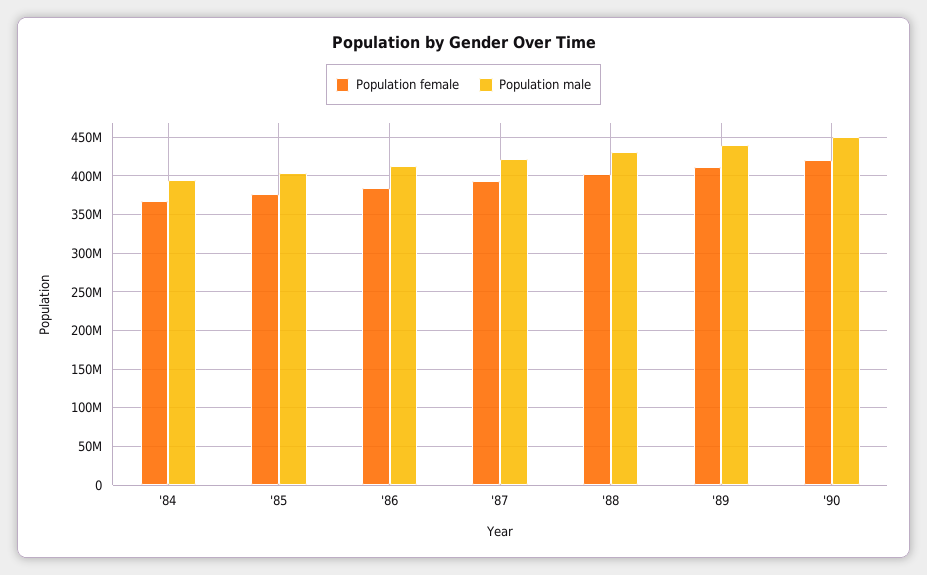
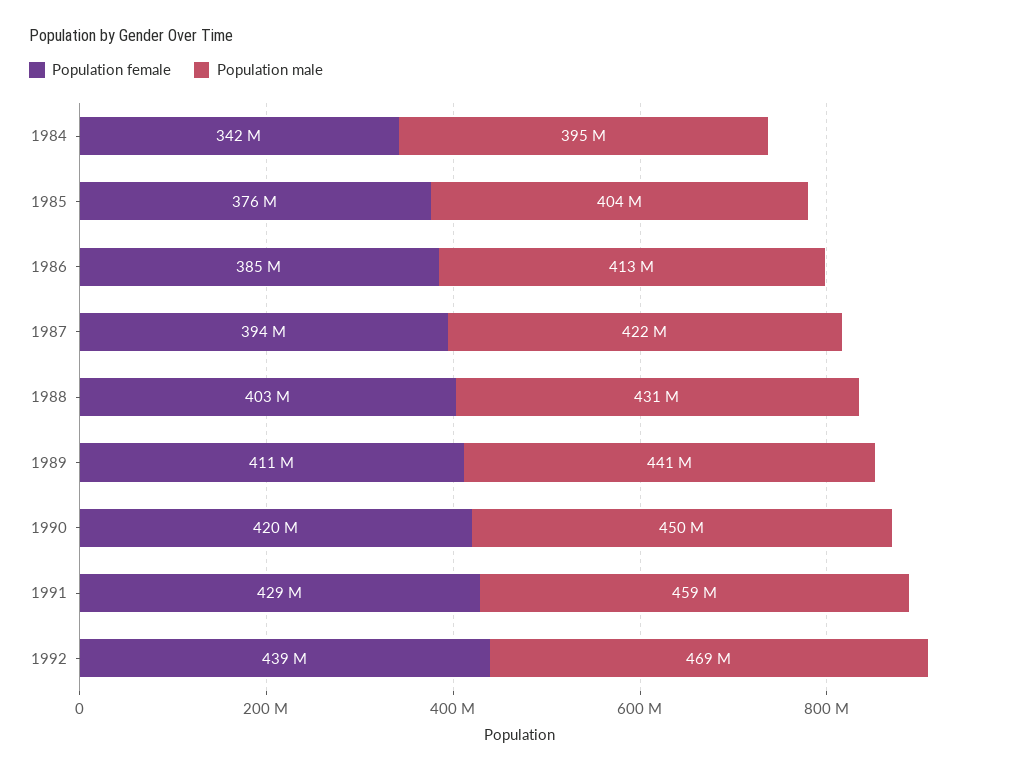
Population female, '84: 370000000 -> 342000000
Population female, 1991: none -> 429000000
Population male, 1991: none -> 459000000
Population female, 1992: none -> 439000000
Population male, 1992: none -> 469000000

